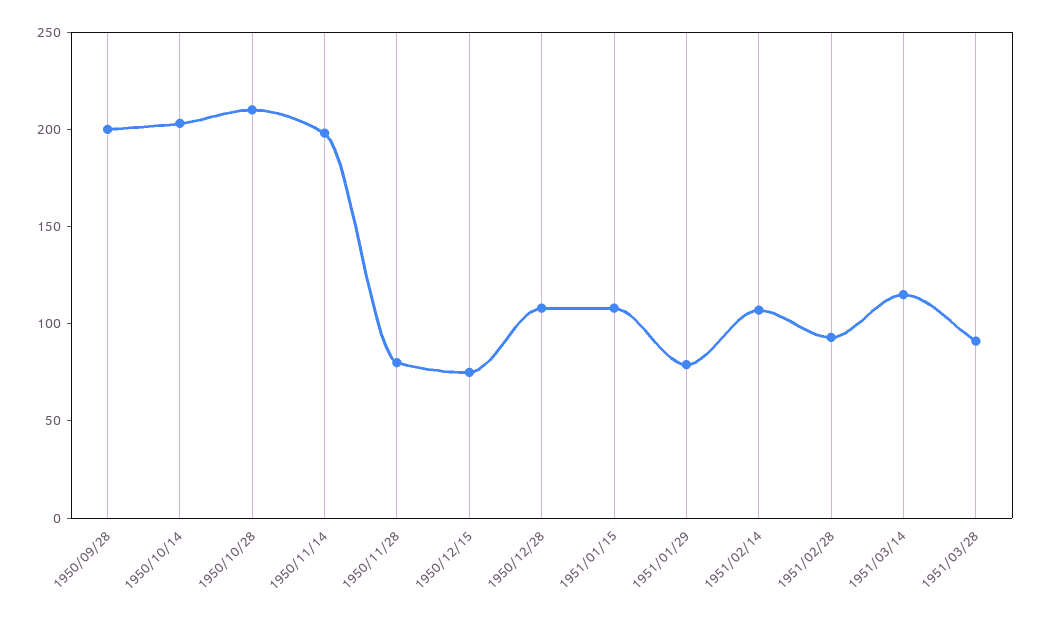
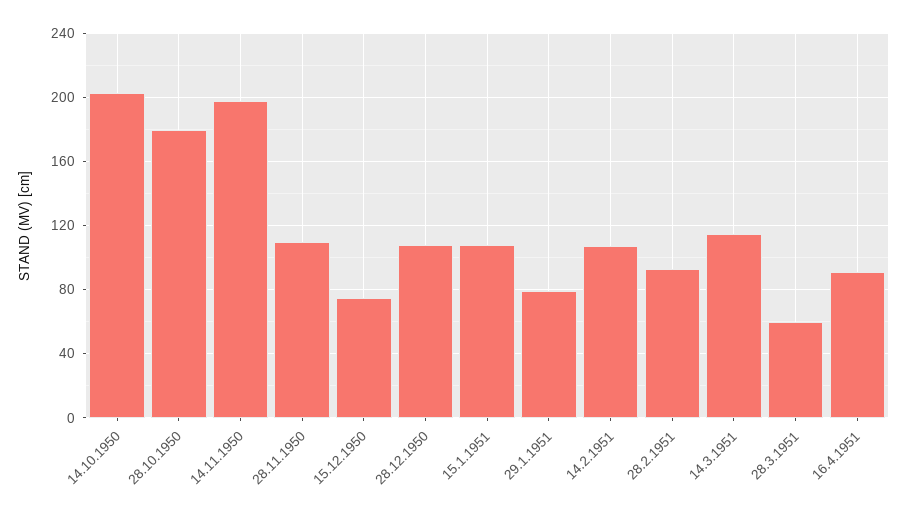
1950/09/28: 200 -> none
1950/10/28: 210 -> 180
1950/11/28: 80 -> 110
1951/03/28: 90 -> 60
16.4.1951: none -> 90

